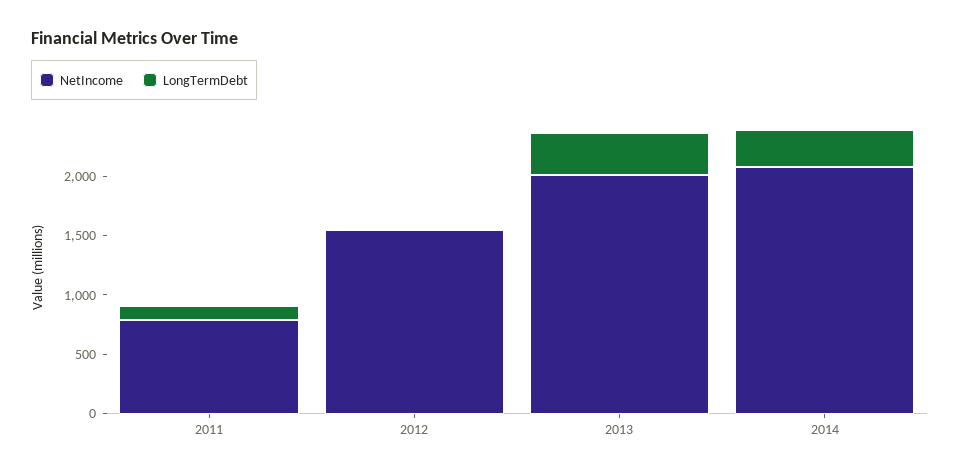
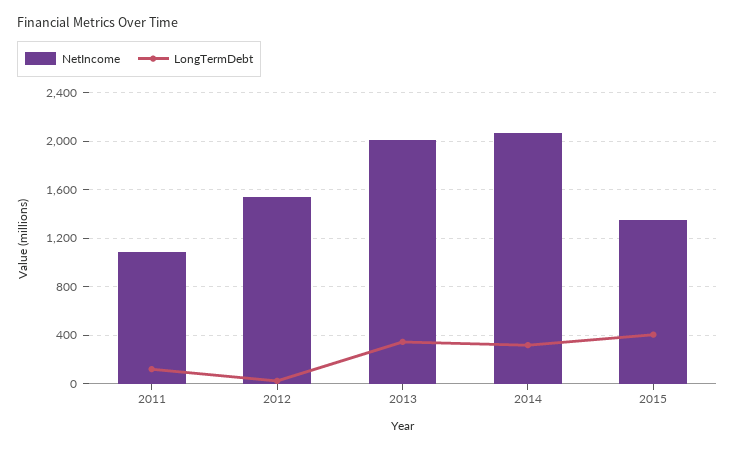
NetIncome, 2011: 800 -> 1100
NetIncome, 2015: none -> 1350
LongTermDebt, 2015: none -> 400

